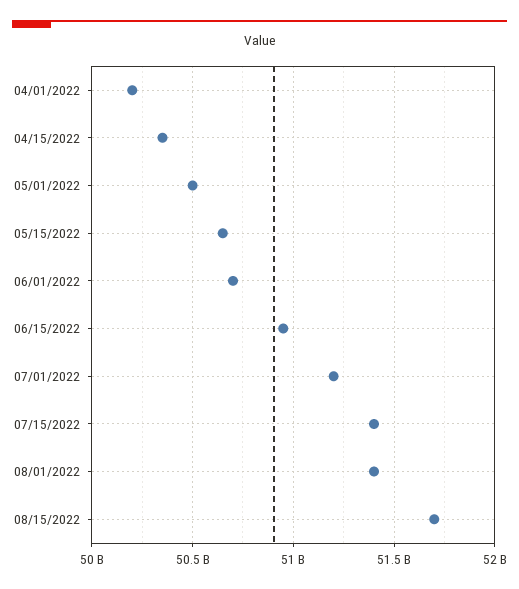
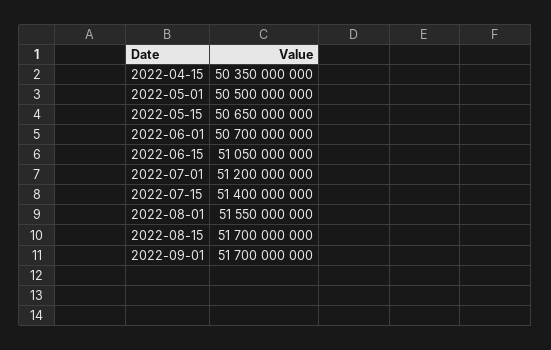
04/01/2022: 50200000000 -> none
06/15/2022: 50950000000 -> 51050000000
08/01/2022: 51400000000 -> 51550000000
2022-09-01: none -> 51700000000

